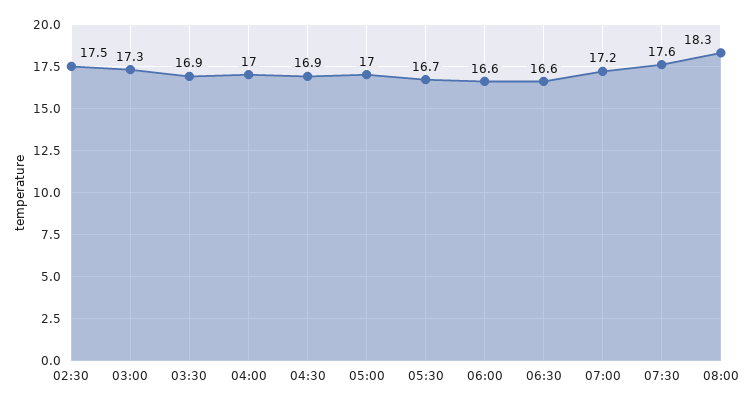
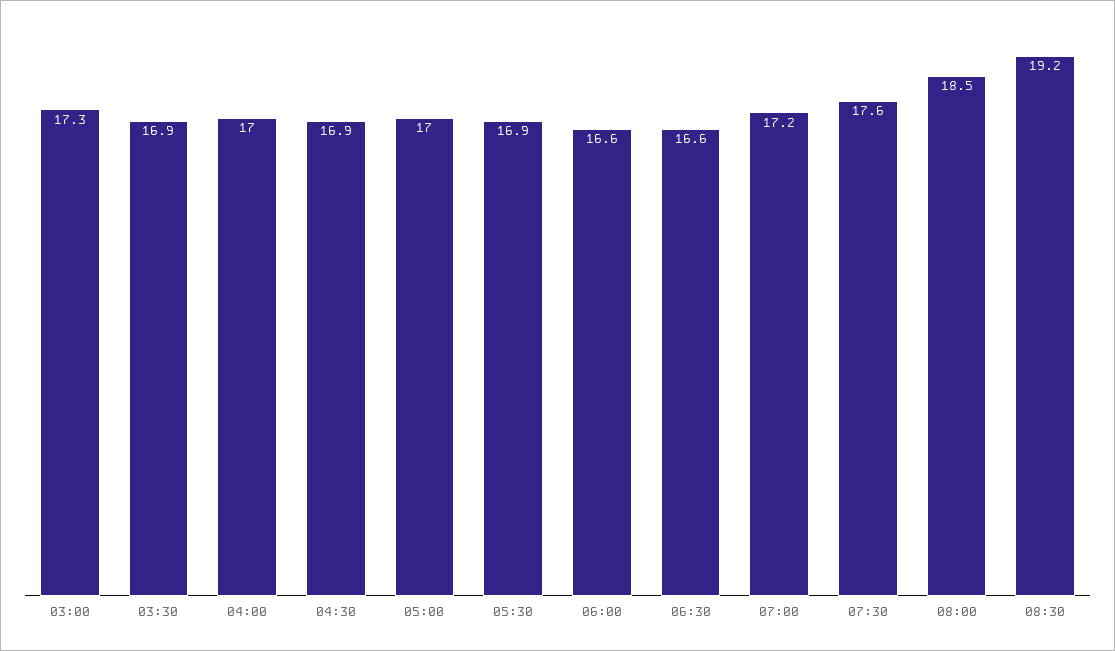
02:30: 17.5 -> none
05:30: 16.7 -> 16.9
08:00: 18.3 -> 18.5
08:30: none -> 19.2

